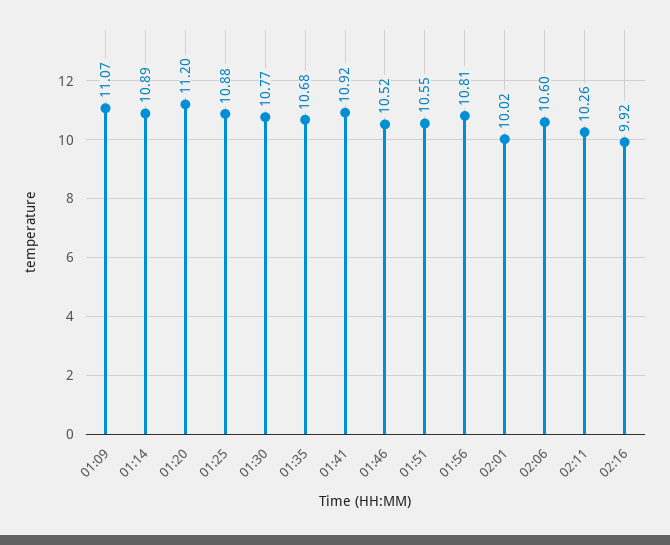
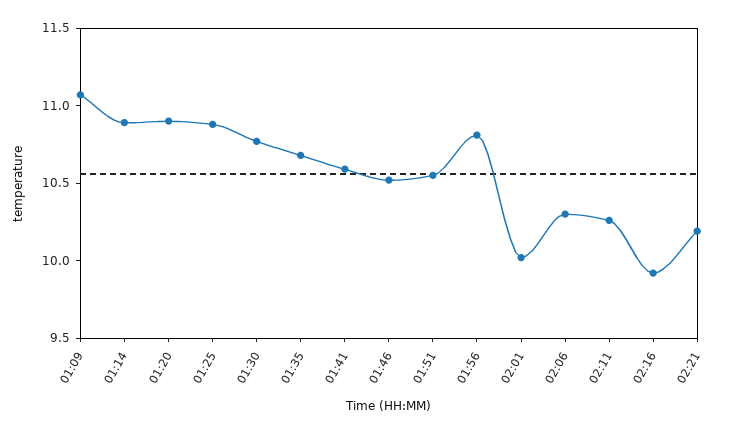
01:20: 11.2 -> 10.9
01:41: 10.92 -> 10.6
02:06: 10.6 -> 10.3
02:21: none -> 10.2

